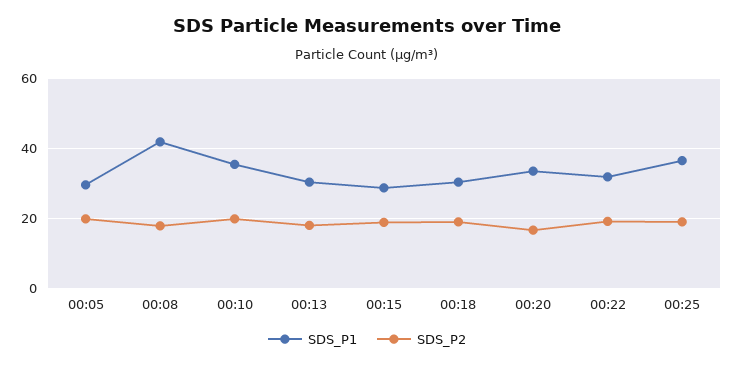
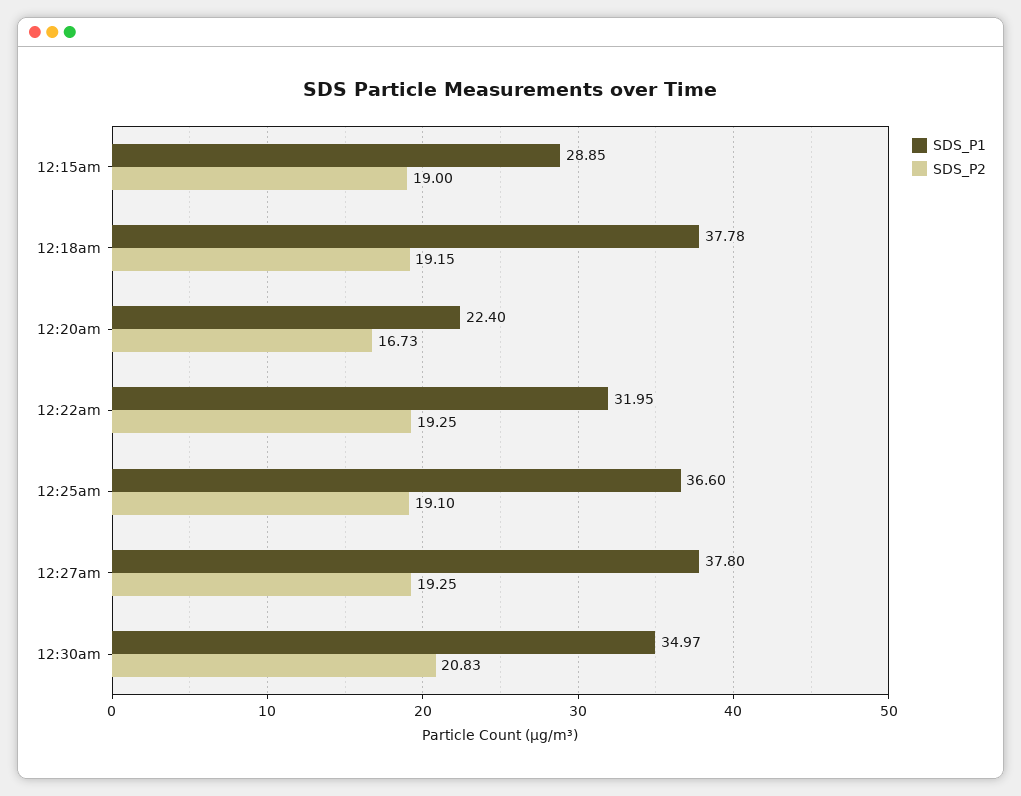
SDS_P1, 00:05: 30 -> none
SDS_P2, 00:05: 20 -> none
SDS_P1, 00:08: 42 -> none
SDS_P2, 00:08: 18 -> none
SDS_P1, 00:10: 36 -> none
SDS_P2, 00:10: 20 -> none
SDS_P1, 00:13: 30 -> none
SDS_P2, 00:13: 18 -> none
SDS_P1, 00:18: 30 -> 37.78
SDS_P1, 00:20: 34 -> 22.4
SDS_P1, 12:27am: none -> 37.8
SDS_P2, 12:27am: none -> 19.25
SDS_P1, 12:30am: none -> 34.97
SDS_P2, 12:30am: none -> 20.83

